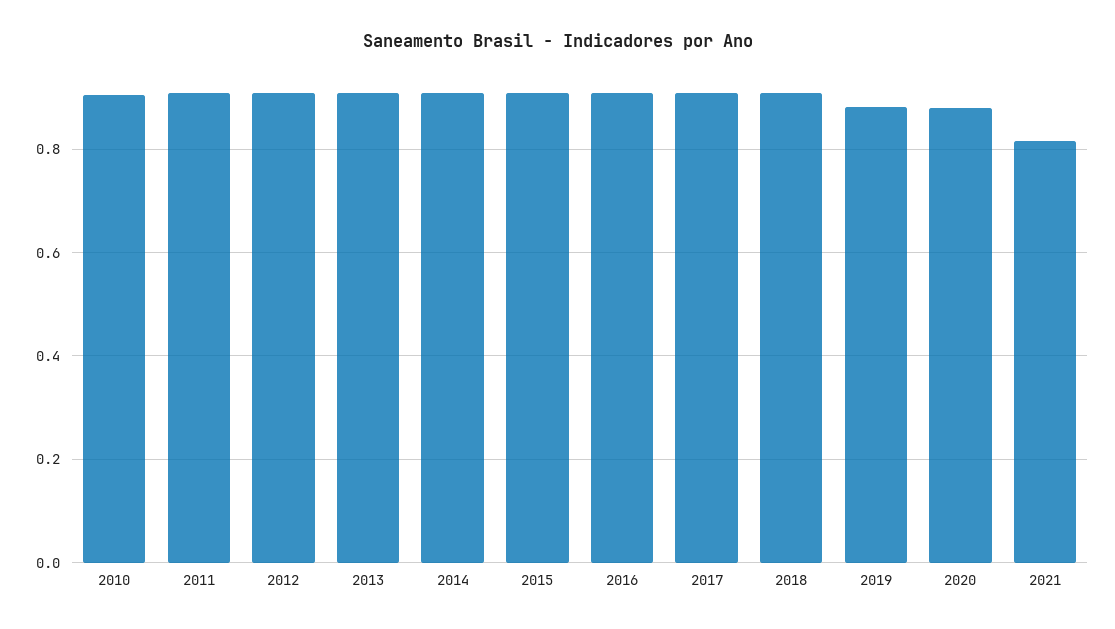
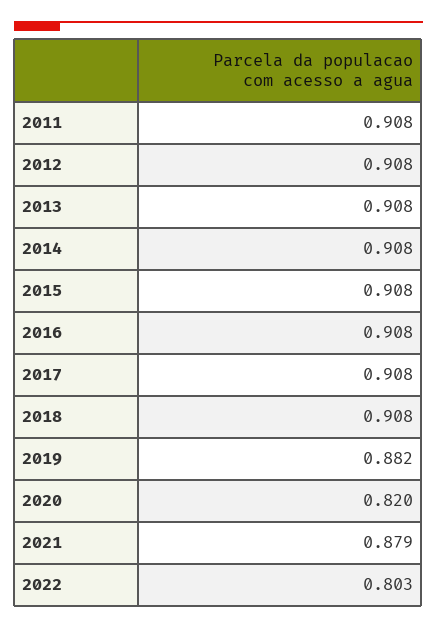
2010: 0.9 -> none
2020: 0.88 -> 0.82
2021: 0.82 -> 0.879
2022: none -> 0.803

